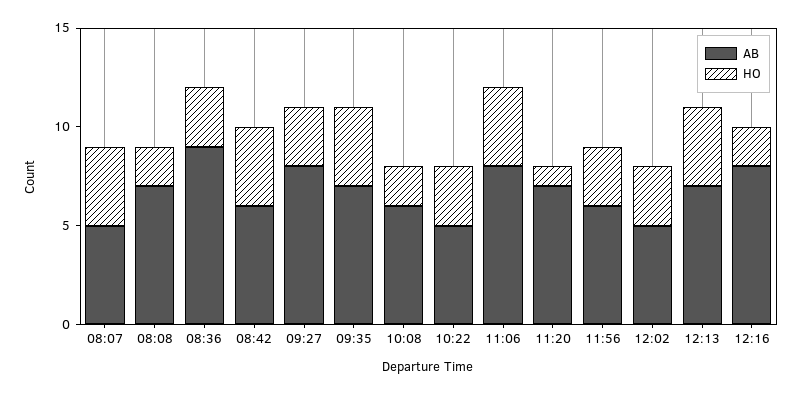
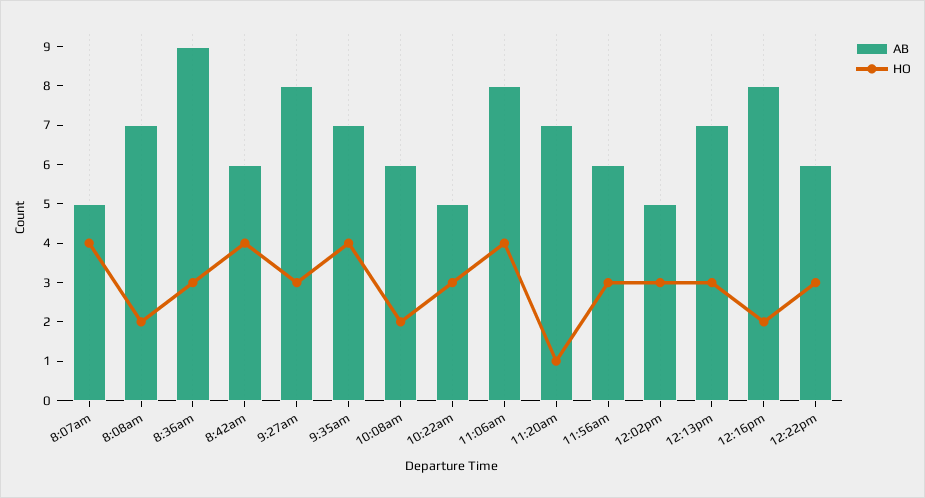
HO, 12:13: 4 -> 3
AB, 12:22pm: none -> 6
HO, 12:22pm: none -> 3

